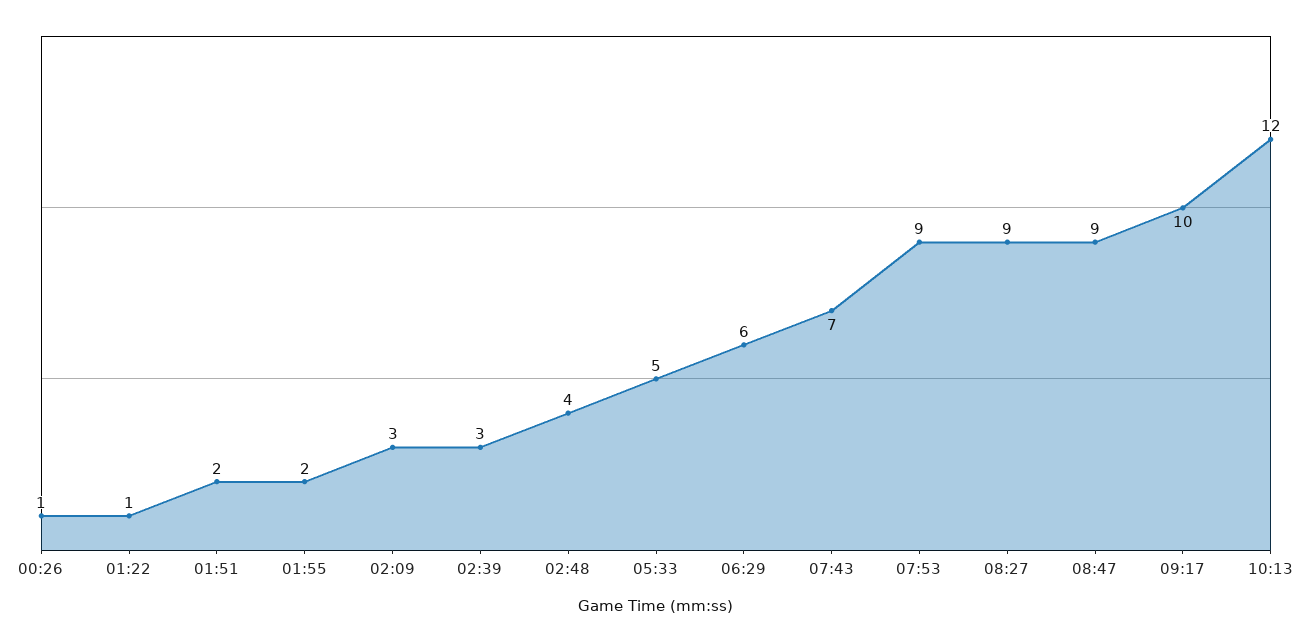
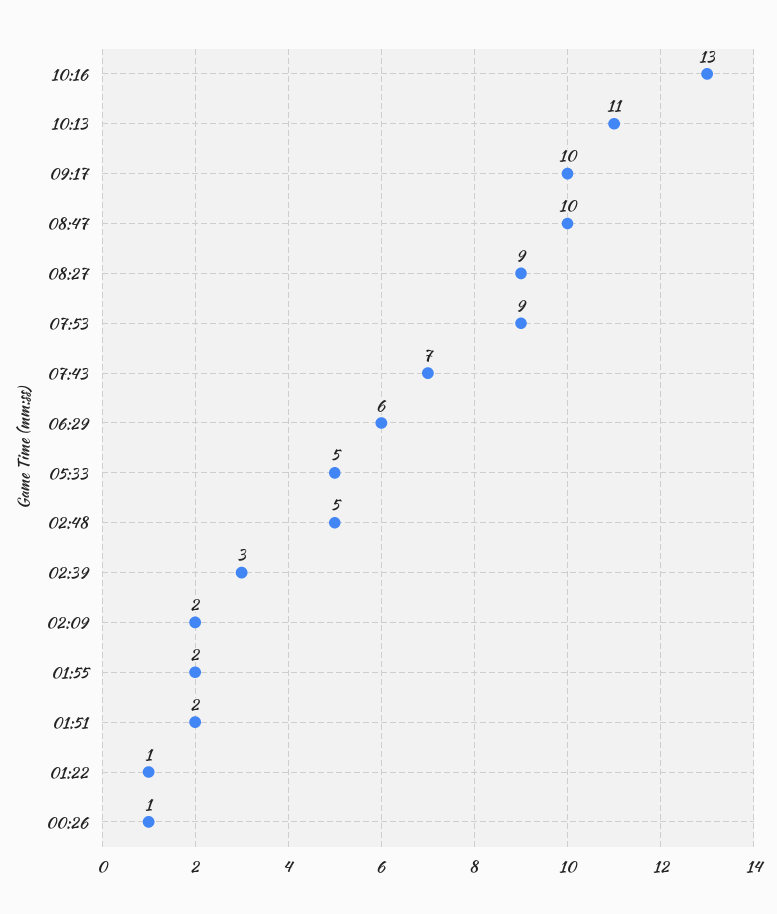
02:09: 3 -> 2
02:48: 4 -> 5
08:47: 9 -> 10
10:13: 12 -> 11
10:16: none -> 13

